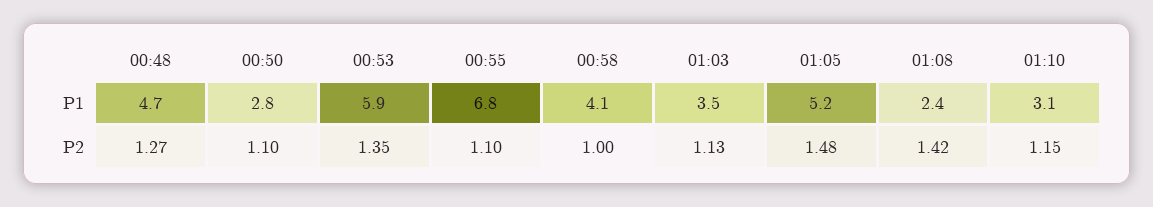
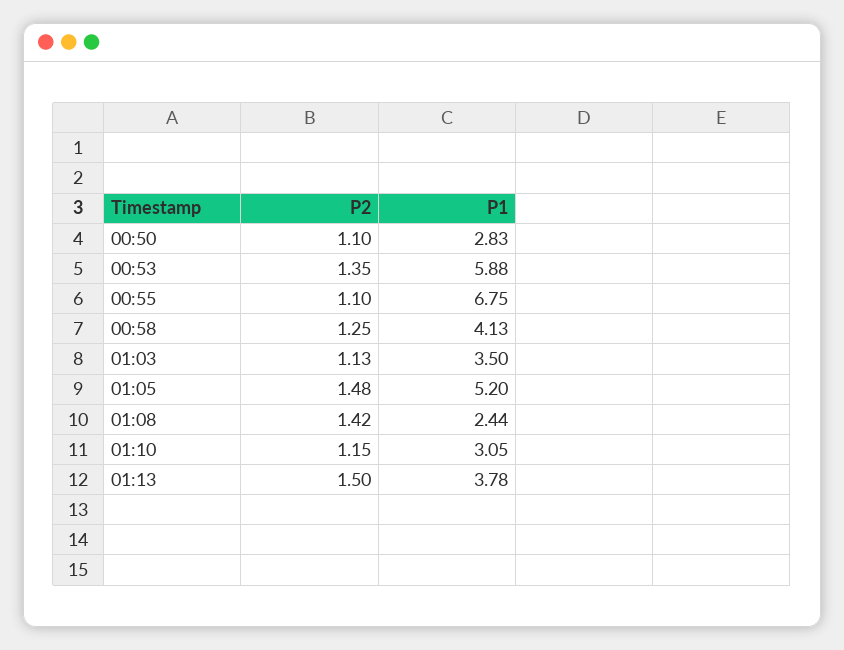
00:48, P1: 4.7 -> none
00:48, P2: 1.27 -> none
00:58, P2: 1 -> 1.25
01:13, P2: none -> 1.5
01:13, P1: none -> 3.78

